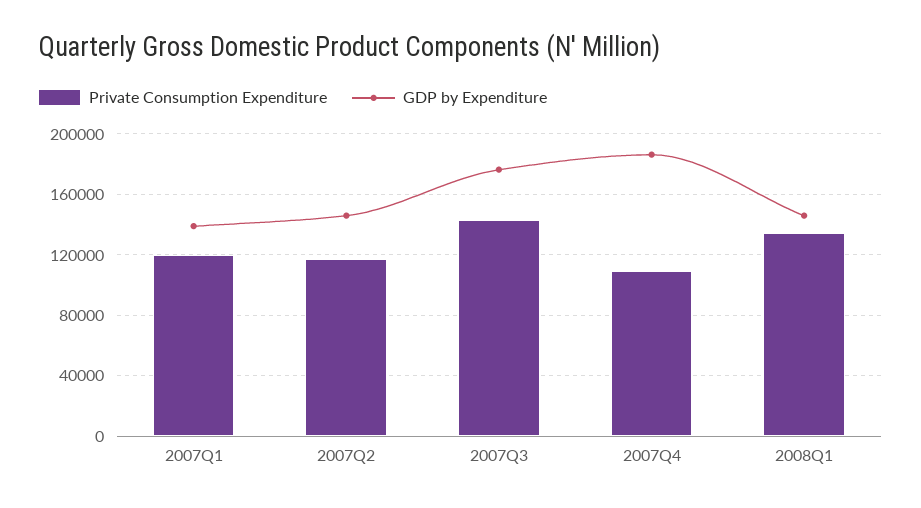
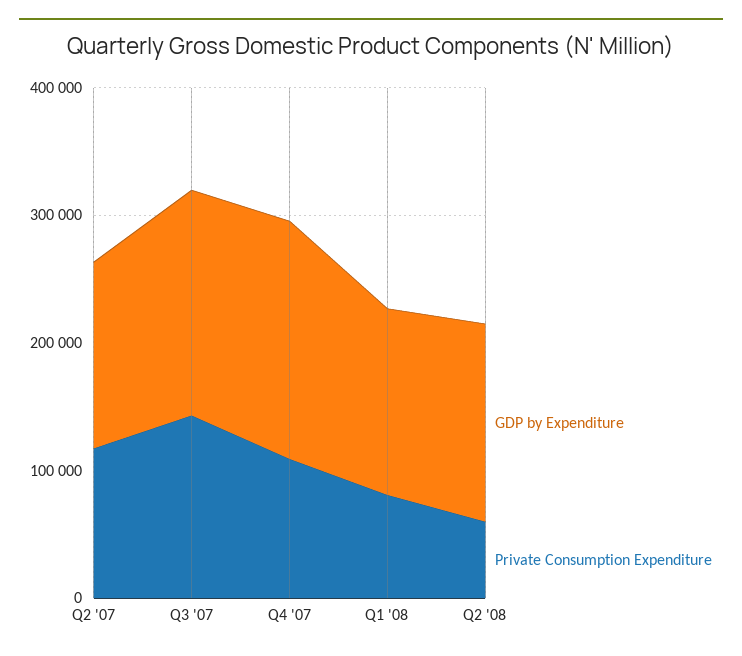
Private Consumption Expenditure, 2007Q1: 120000 -> none
GDP by Expenditure, 2007Q1: 140000 -> none
Private Consumption Expenditure, 2008Q1: 135000 -> 80000
GDP by Expenditure, Q2 '08: none -> 160000
Private Consumption Expenditure, Q2 '08: none -> 60000

